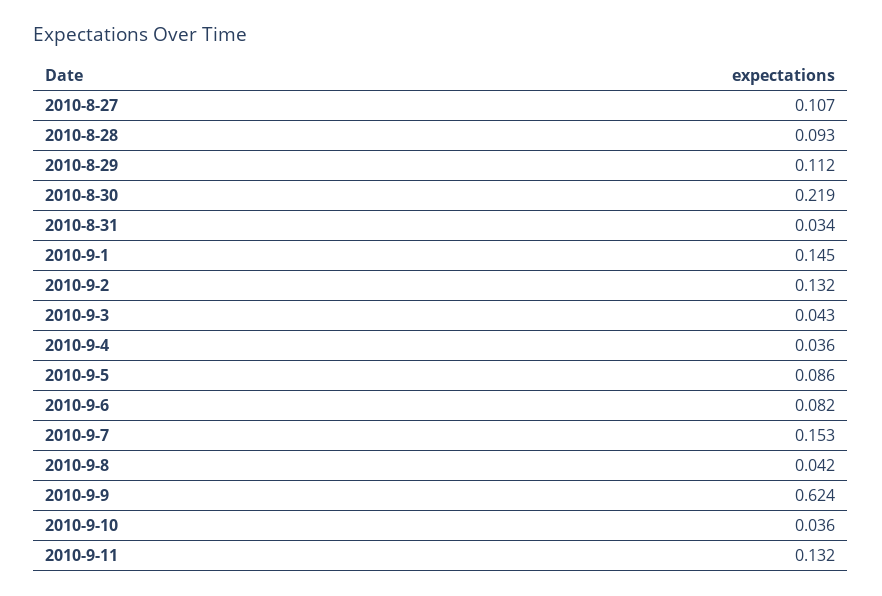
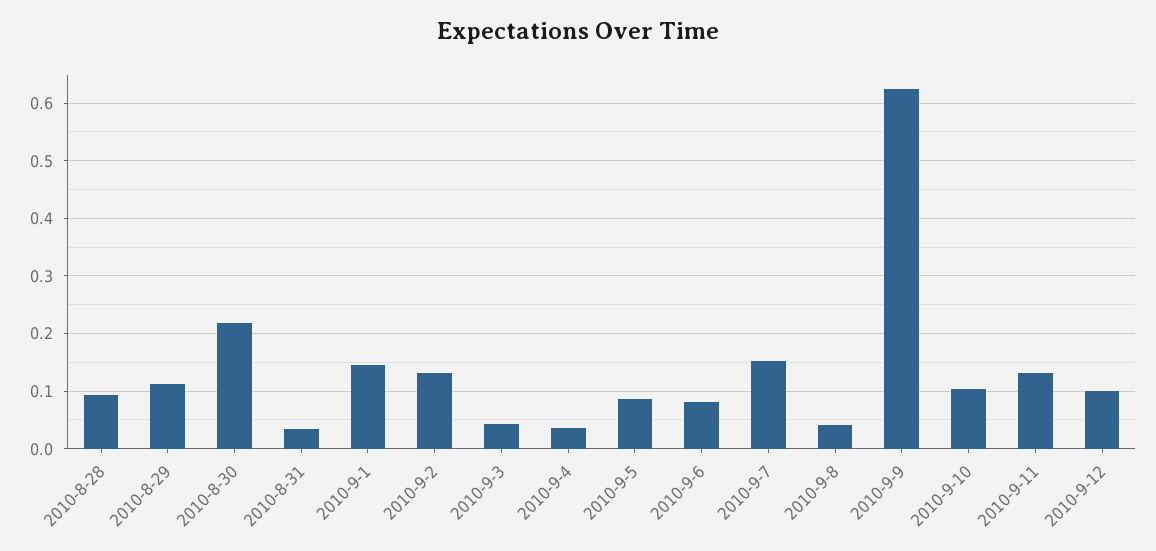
2010-8-27: 0.107 -> none
2010-9-10: 0.036 -> 0.1
2010-9-12: none -> 0.1

